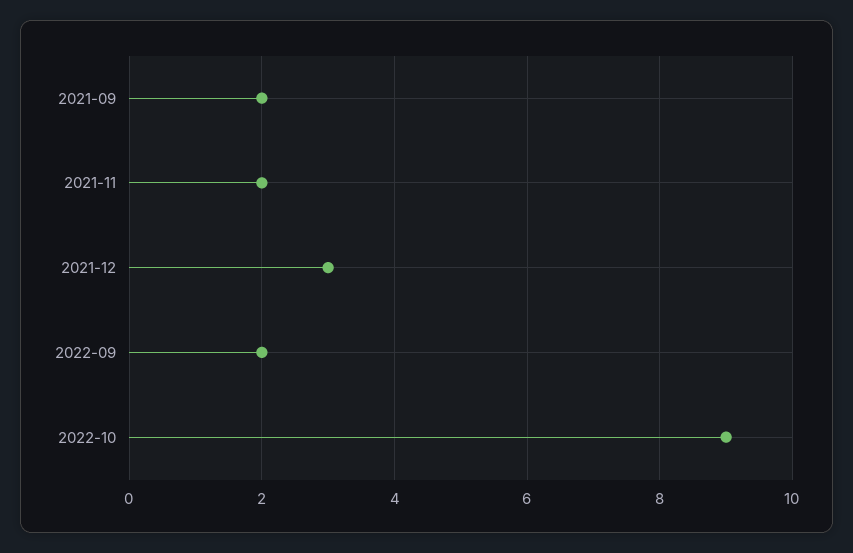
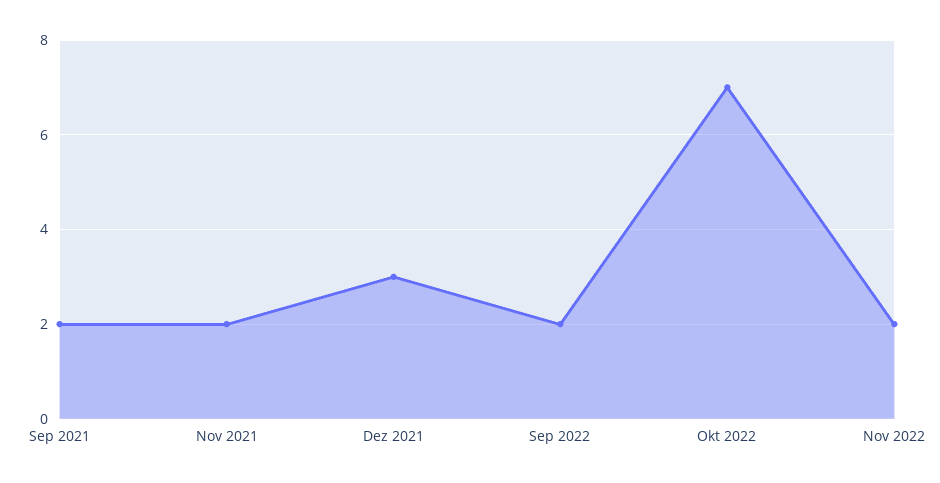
2022-10: 9 -> 7
Nov 2022: none -> 2

